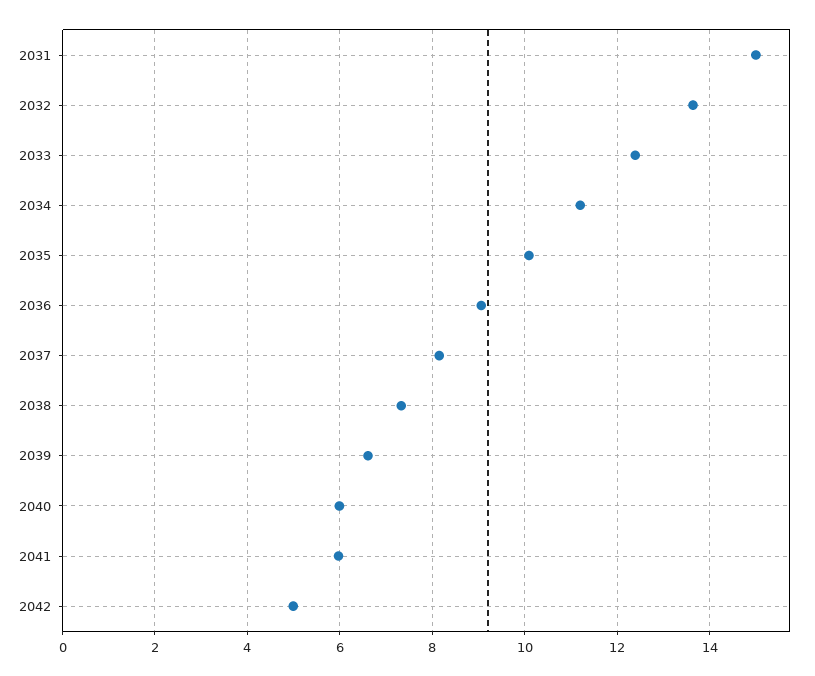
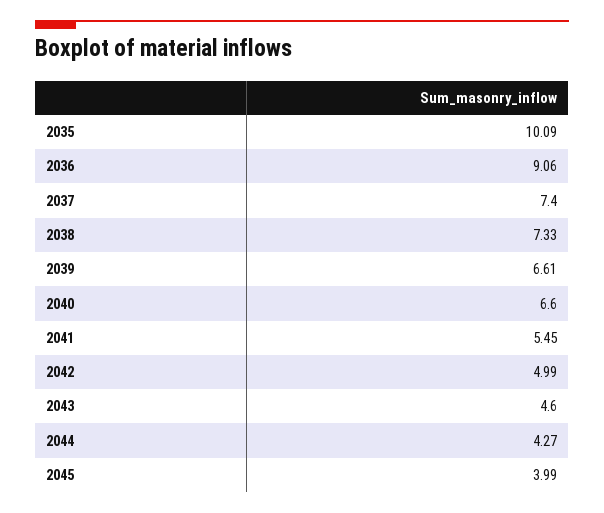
2031: 15 -> none
2032: 13.6 -> none
2033: 12.4 -> none
2034: 11.2 -> none
2037: 8.2 -> 7.4
2040: 6 -> 6.6
2041: 6 -> 5.45
2043: none -> 4.6
2044: none -> 4.27
2045: none -> 3.99

